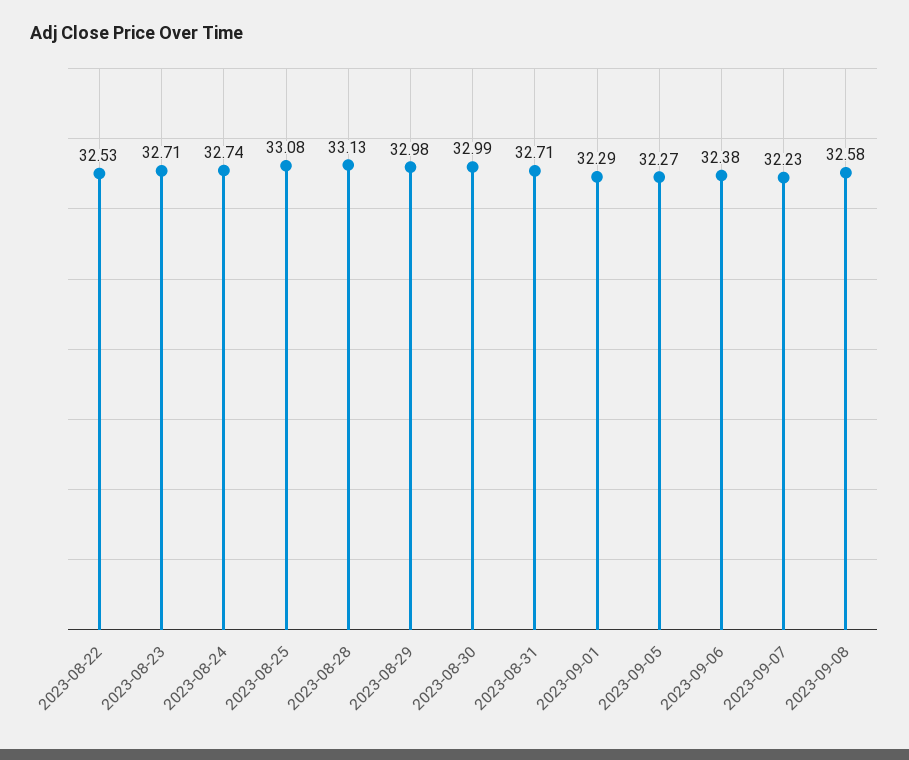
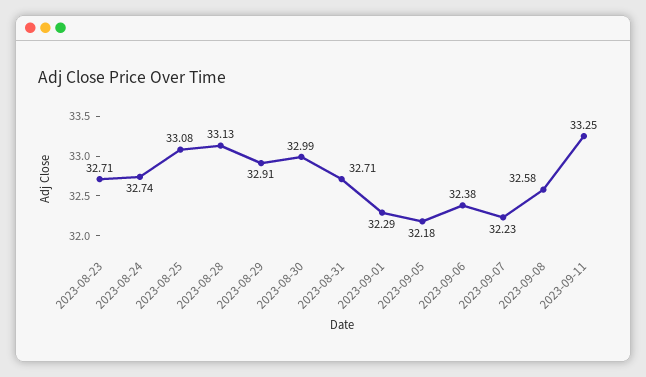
2023-08-22: 32.53 -> none
2023-08-29: 32.98 -> 32.91
2023-09-05: 32.27 -> 32.18
2023-09-11: none -> 33.25

